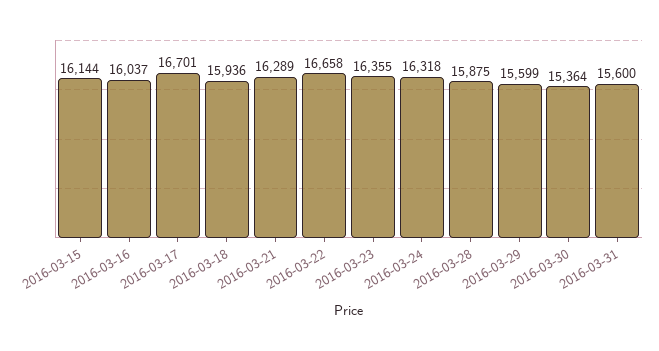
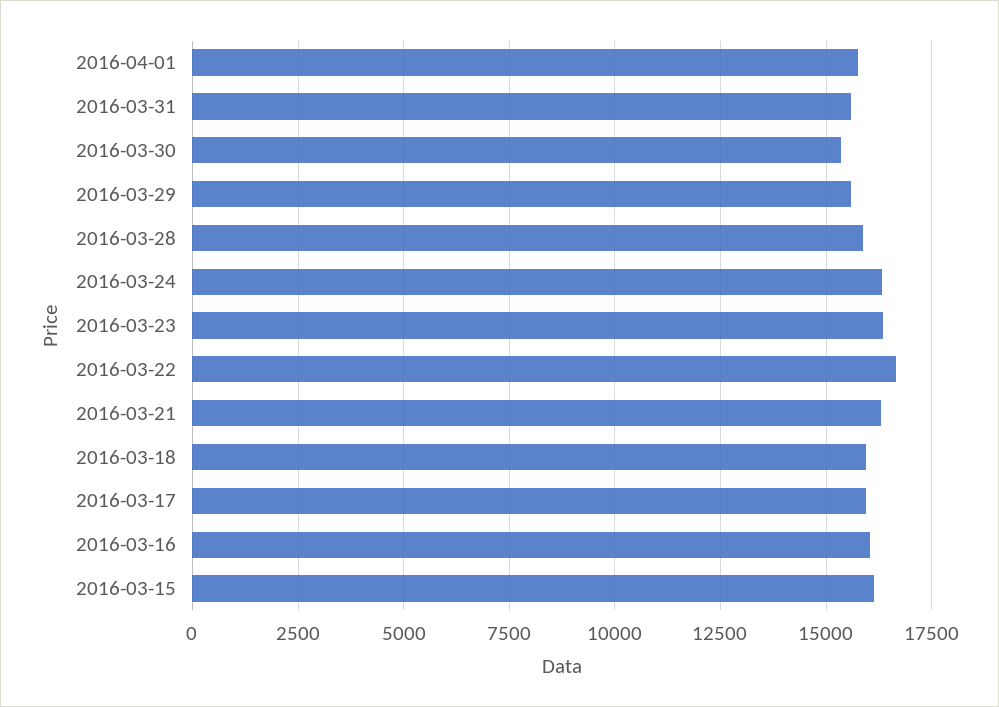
2016-03-17: 16701 -> 16000
2016-04-01: none -> 15750

